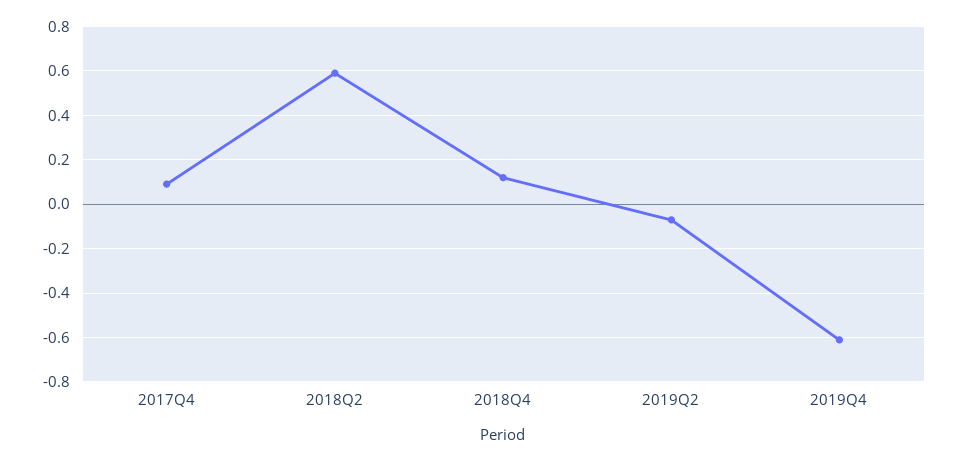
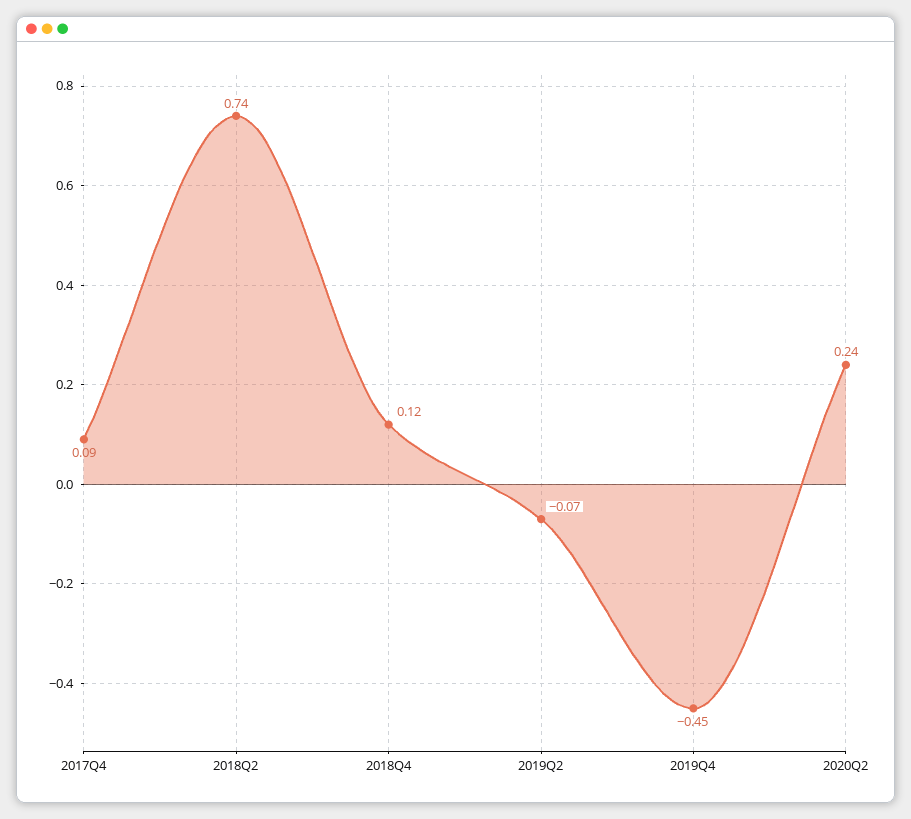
2018Q2: 0.6 -> 0.74
2019Q4: -0.6 -> -0.45
2020Q2: none -> 0.24

